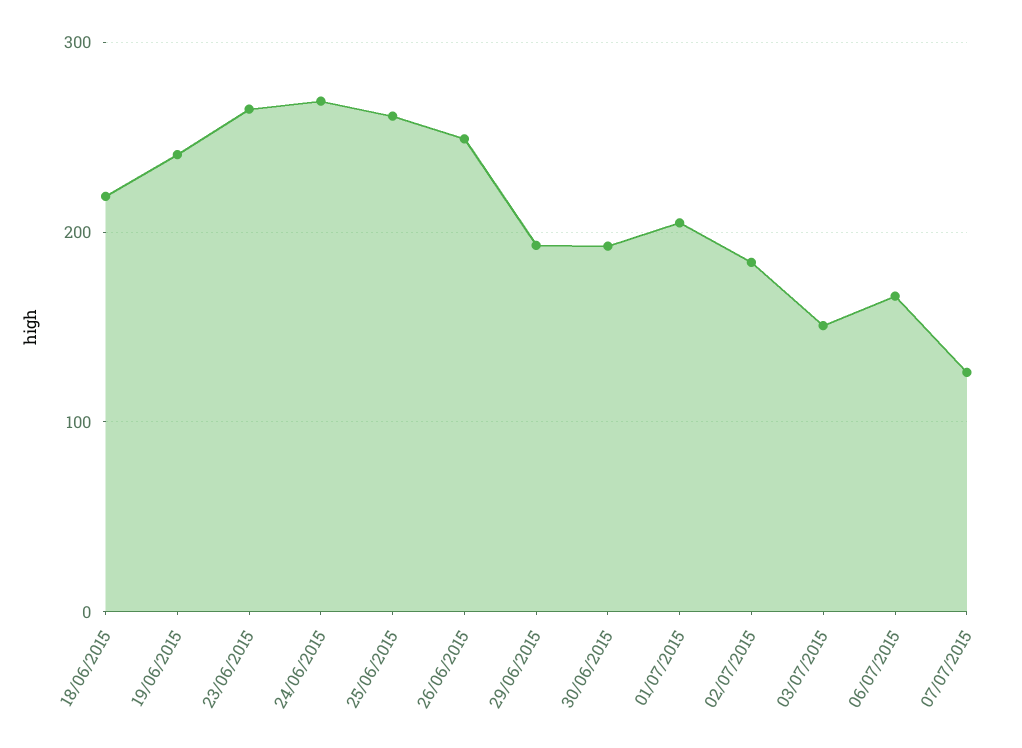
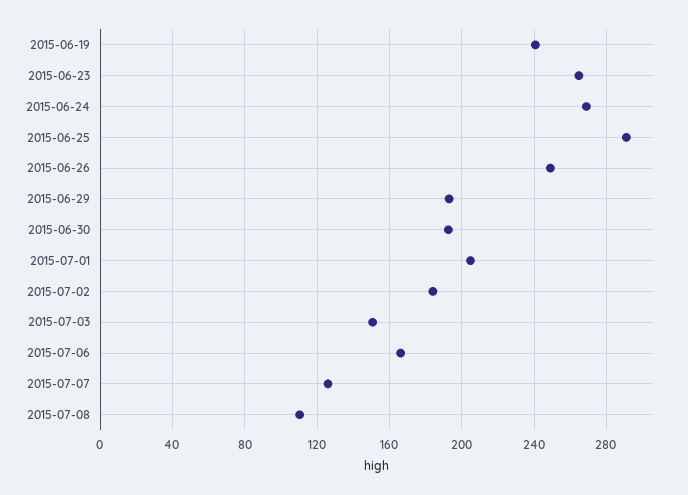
18/06/2015: 220 -> none
25/06/2015: 260 -> 290
2015-07-08: none -> 110

